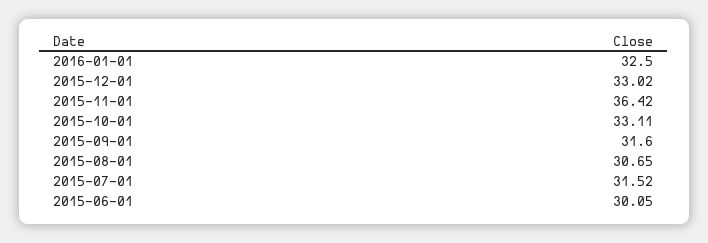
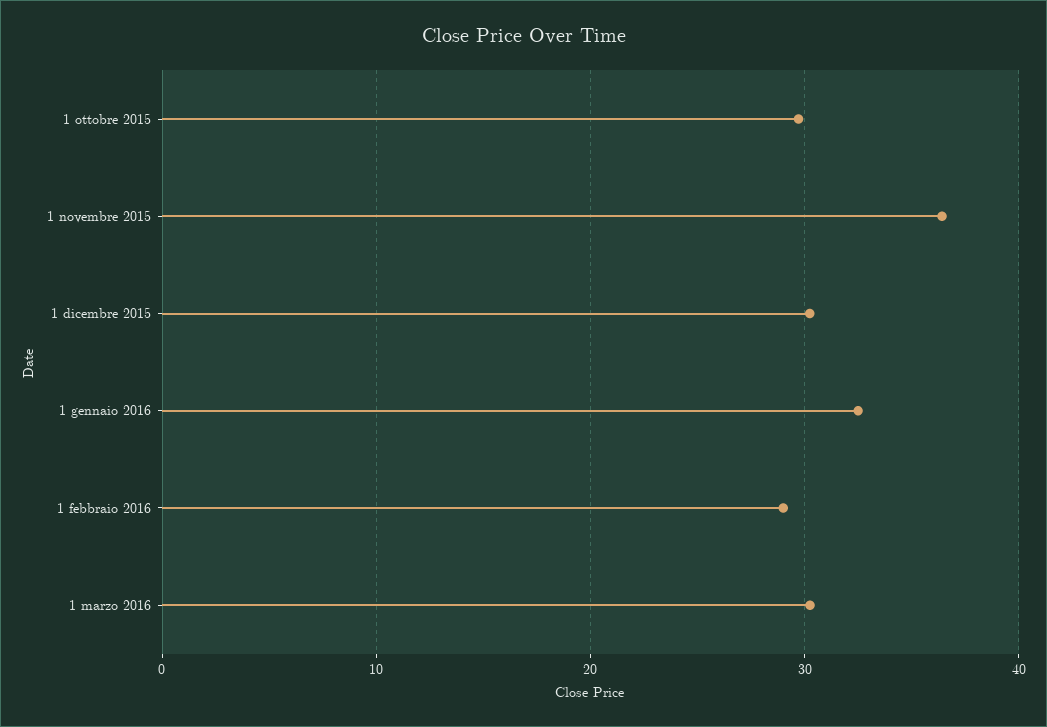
2015-12-01: 33.02 -> 30
2015-10-01: 33.11 -> 30
2015-09-01: 31.6 -> none
2015-08-01: 30.65 -> none
2015-07-01: 31.52 -> none
2015-06-01: 30.05 -> none
1 febbraio 2016: none -> 29
1 marzo 2016: none -> 30

